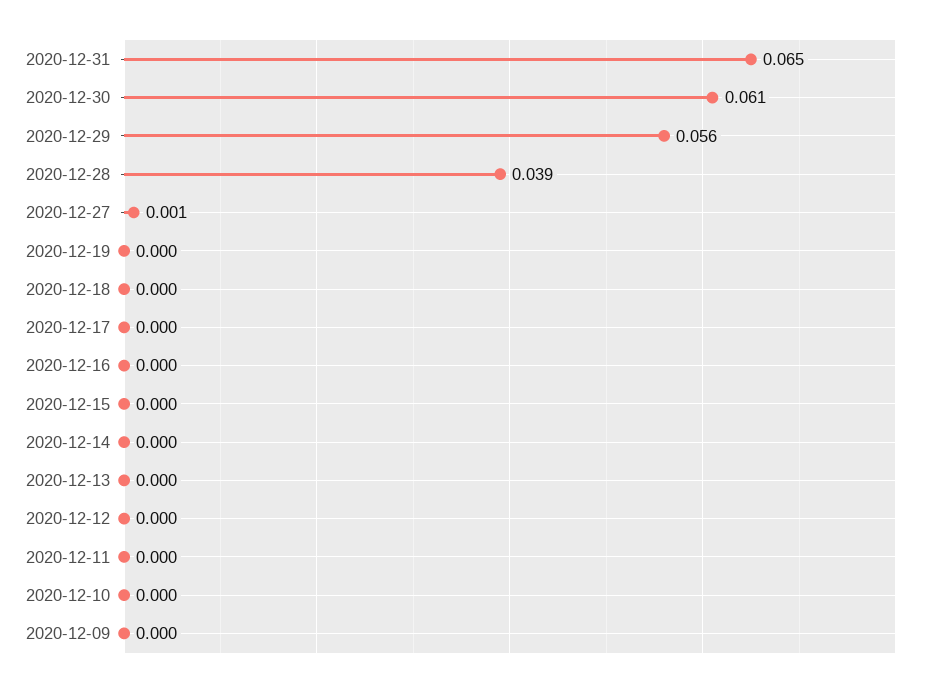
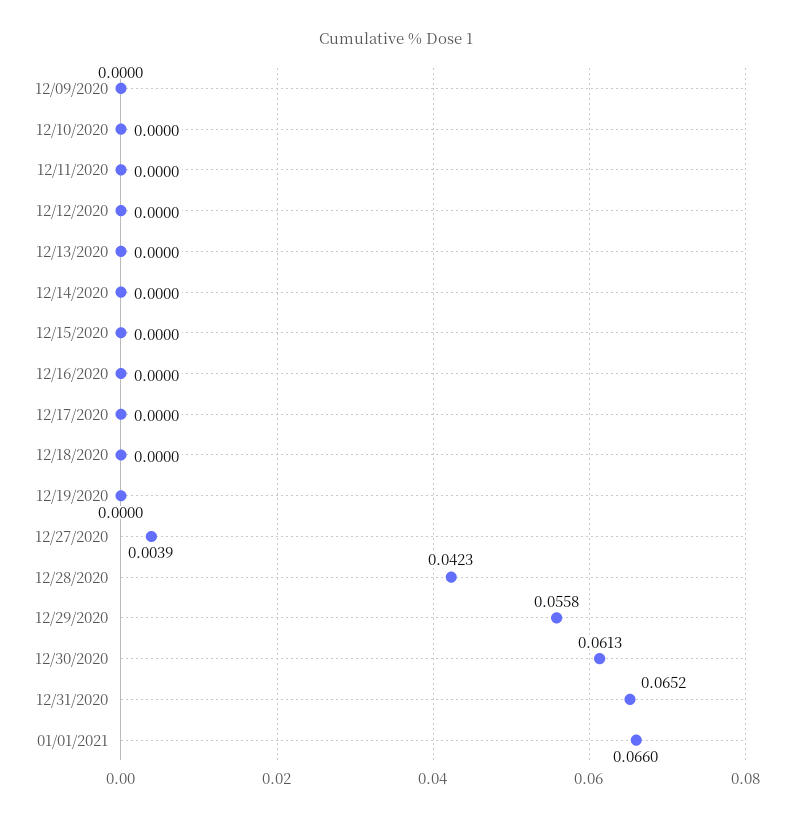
2020-12-28: 0.039 -> 0.0423
2020-12-27: 0.001 -> 0.0039
01/01/2021: none -> 0.066

